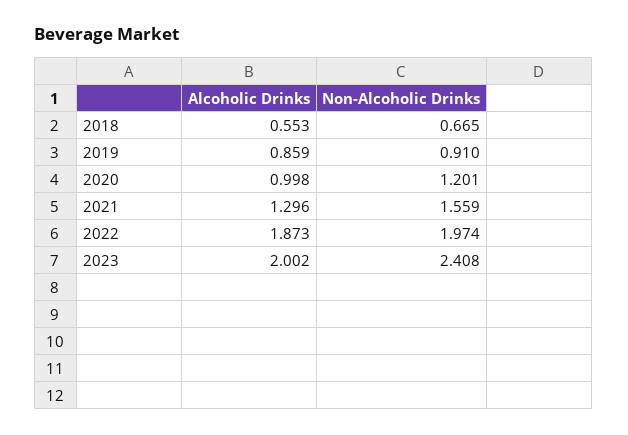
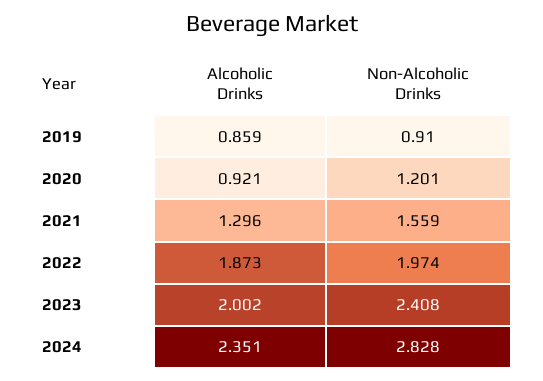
Alcoholic Drinks, 2018: 0.553 -> none
Non-Alcoholic Drinks, 2018: 0.665 -> none
Alcoholic Drinks, 2020: 0.998 -> 0.921
Alcoholic Drinks, 2024: none -> 2.351
Non-Alcoholic Drinks, 2024: none -> 2.828

